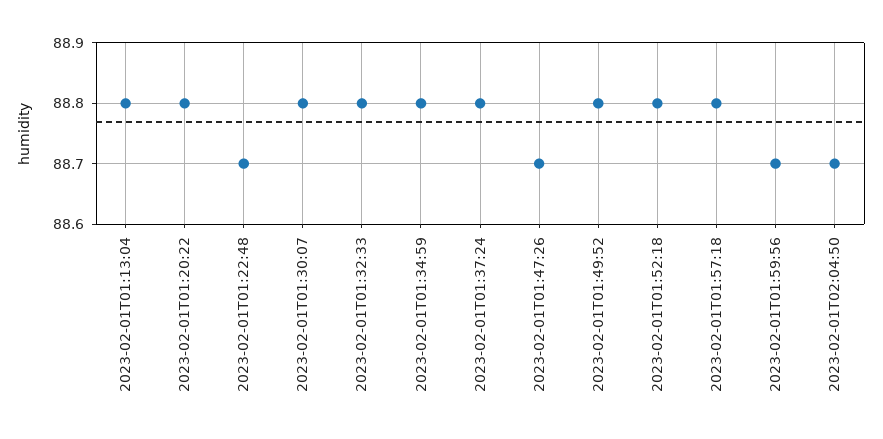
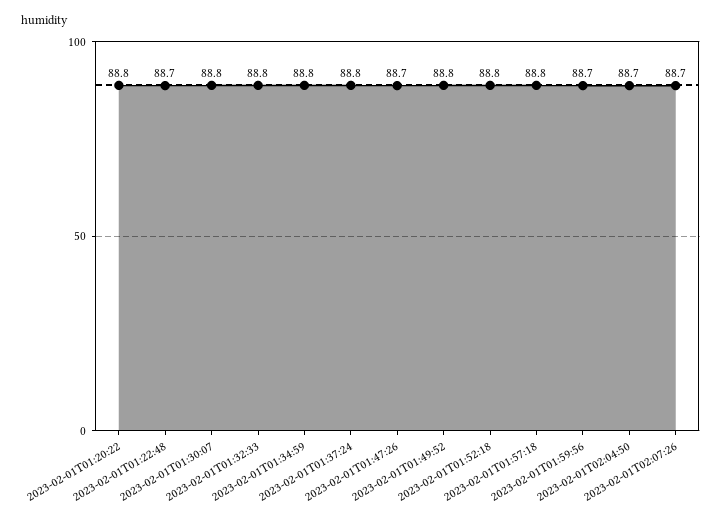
2023-02-01T01:13:04: 88.8 -> none
2023-02-01T02:07:26: none -> 88.7

